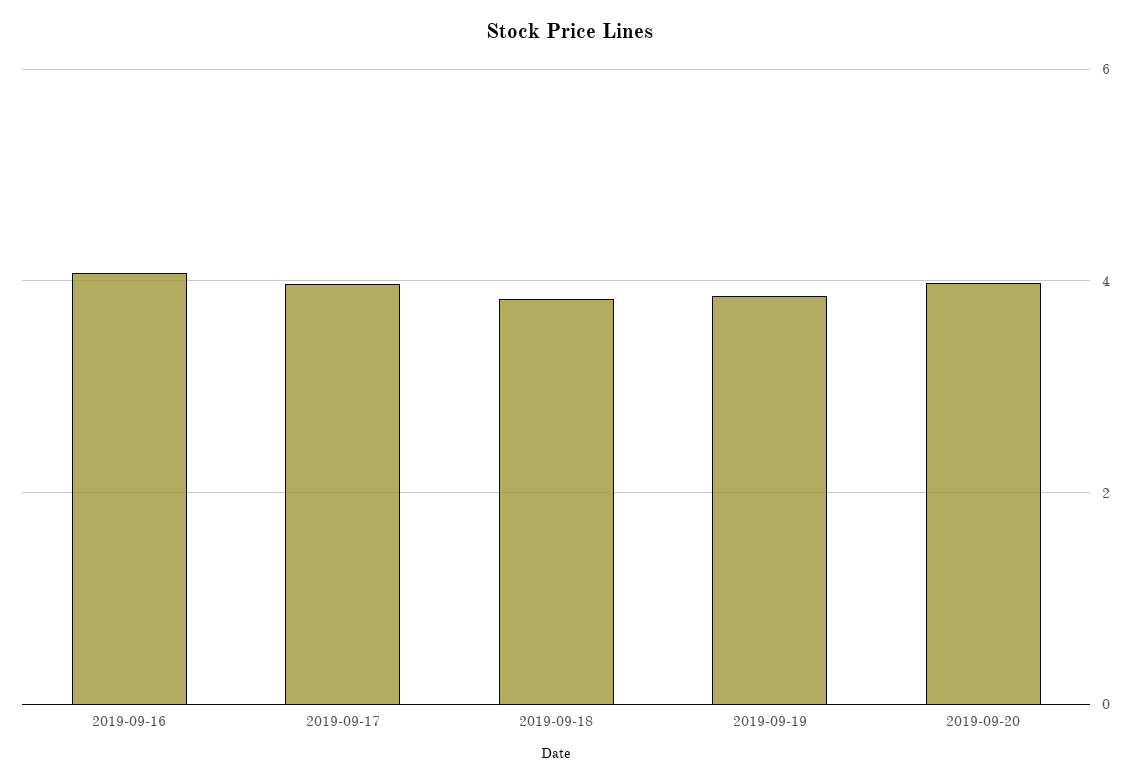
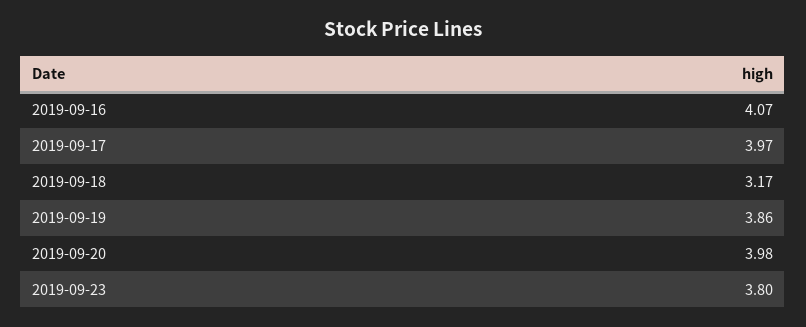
2019-09-18: 3.8 -> 3.17
2019-09-23: none -> 3.8

